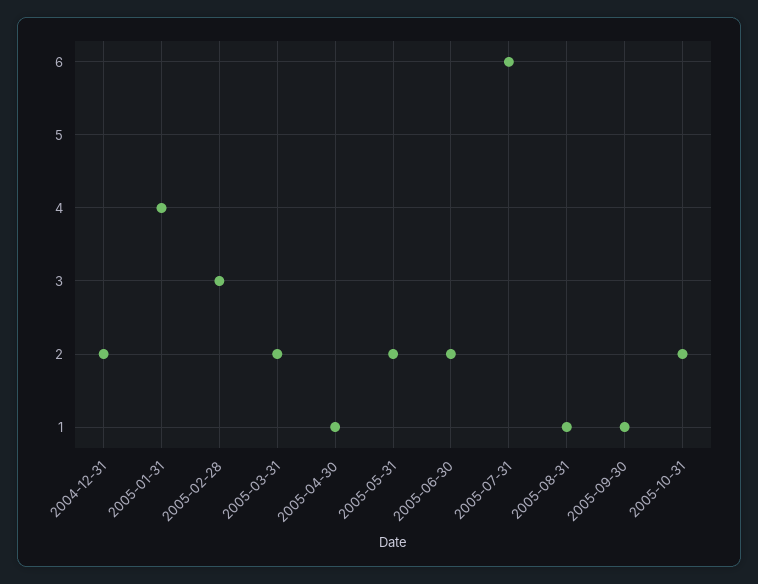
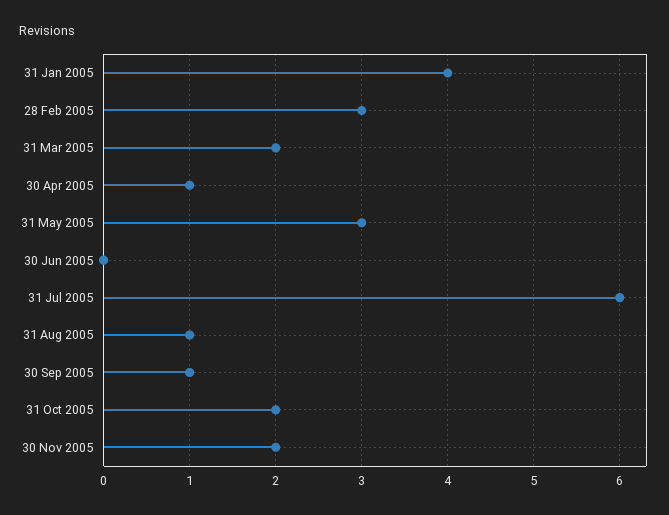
2004-12-31: 2 -> none
2005-05-31: 2 -> 3
2005-06-30: 2 -> 0
30 Nov 2005: none -> 2

